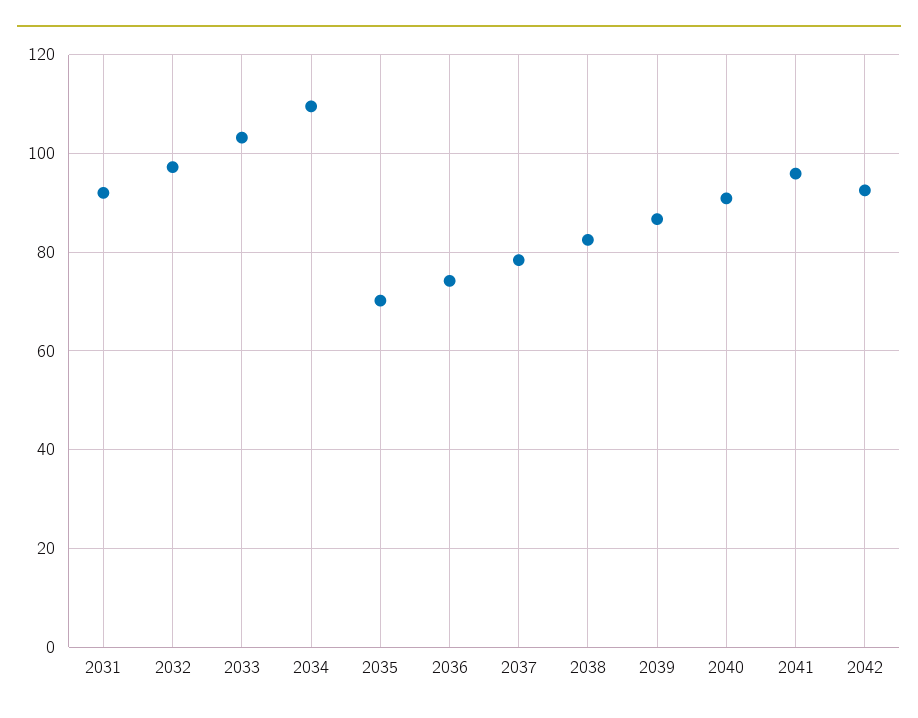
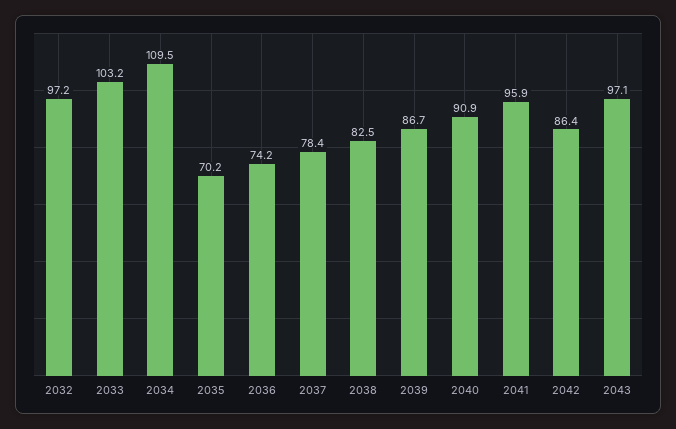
2031: 92 -> none
2042: 92 -> 86.4
2043: none -> 97.1

